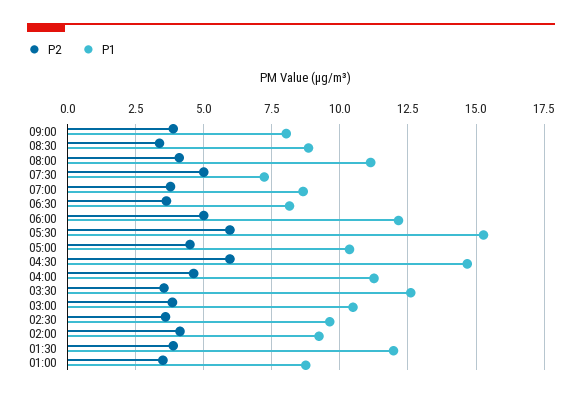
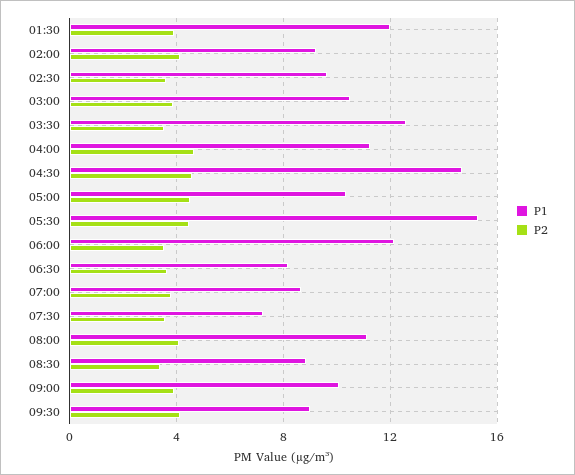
P1, 09:00: 8 -> 10
P2, 07:30: 5 -> 3.5
P2, 06:00: 5 -> 3.5
P2, 05:30: 6 -> 4.5
P2, 04:30: 6 -> 4.5
P2, 01:00: 3.5 -> none
P1, 01:00: 8.75 -> none
P1, 09:30: none -> 9
P2, 09:30: none -> 4

